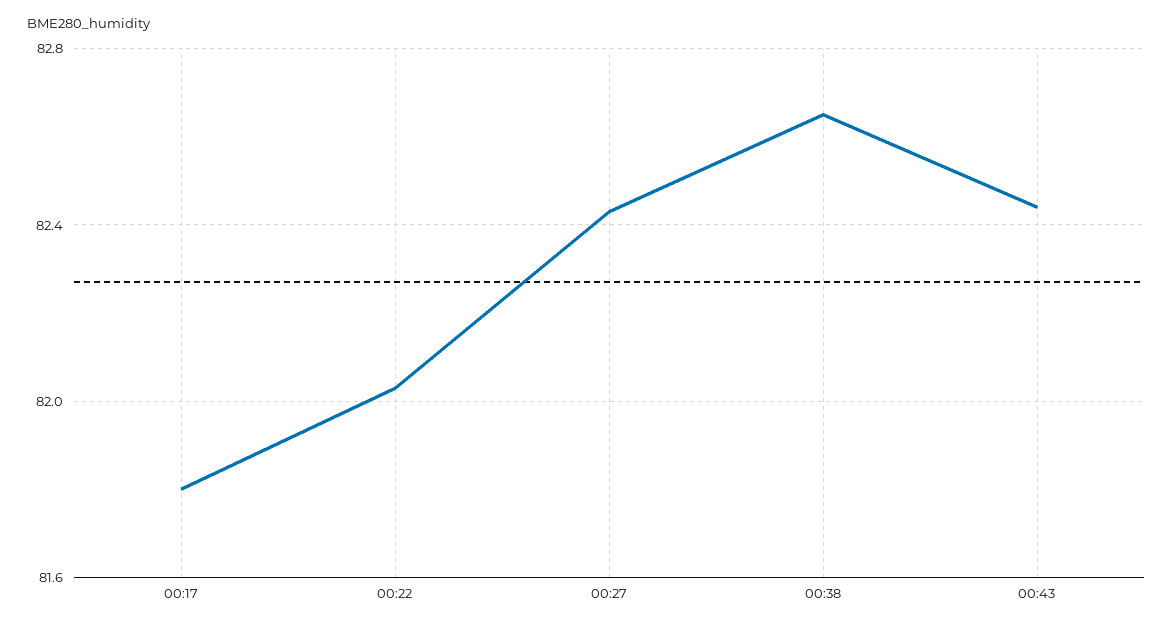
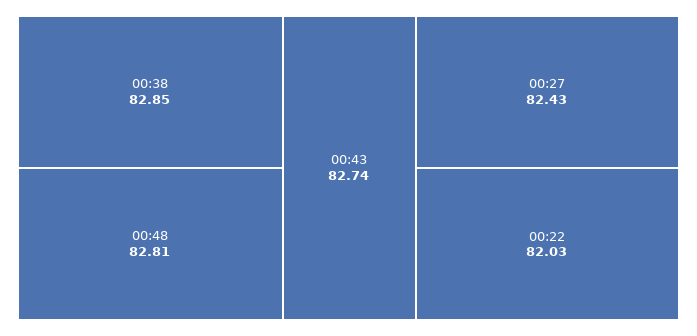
00:17: 81.8 -> none
00:38: 82.65 -> 82.85
00:43: 82.45 -> 82.74
00:48: none -> 82.81

